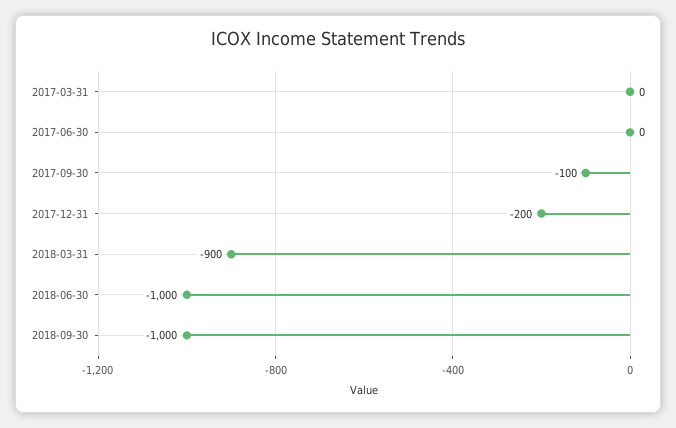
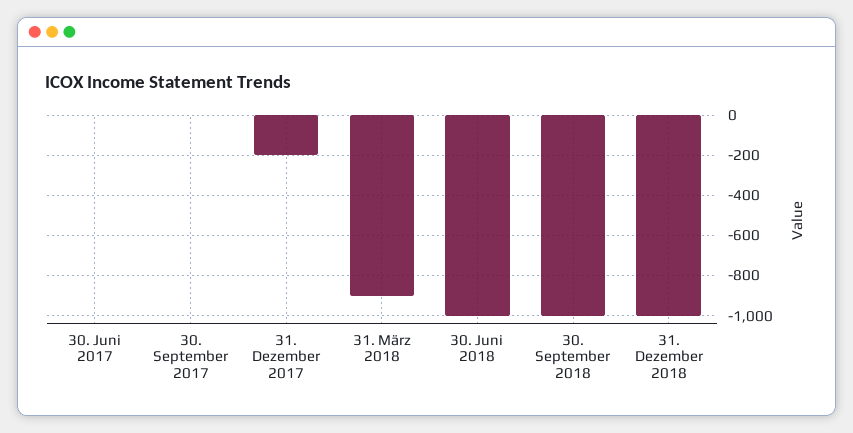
2017-03-31: 0 -> none
2017-09-30: -100 -> 0
31. Dezember 2018: none -> -1000

